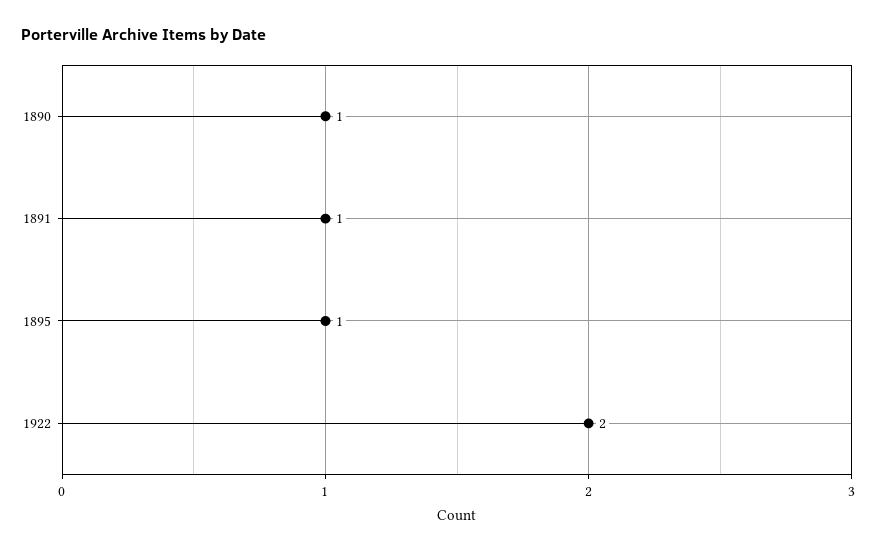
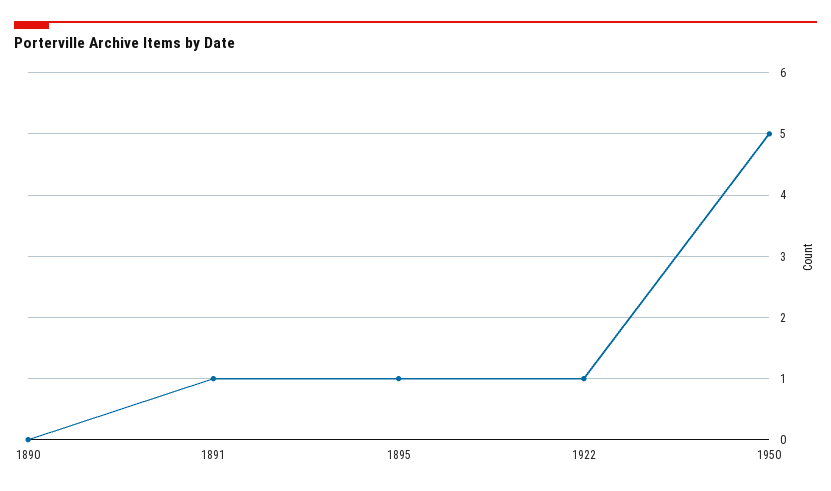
1890: 1 -> 0
1922: 2 -> 1
1950: none -> 5

